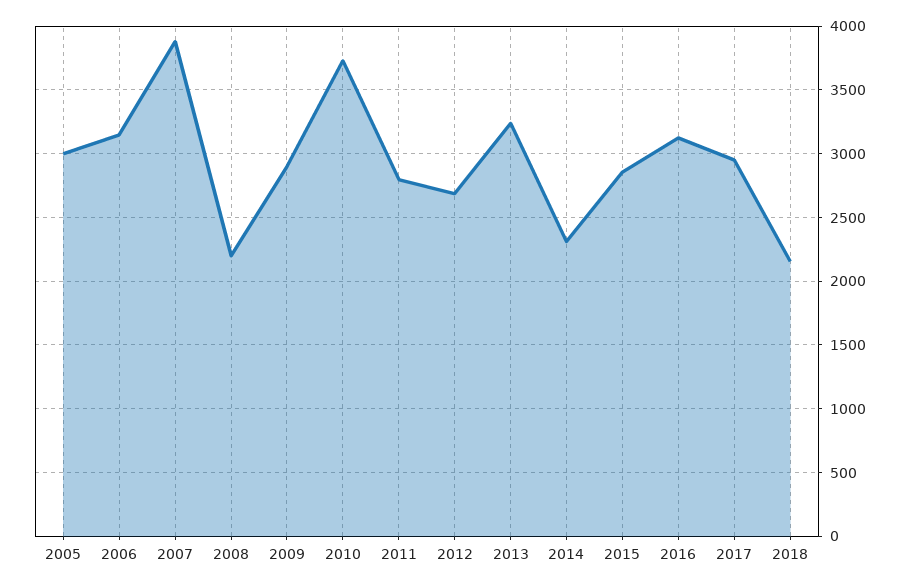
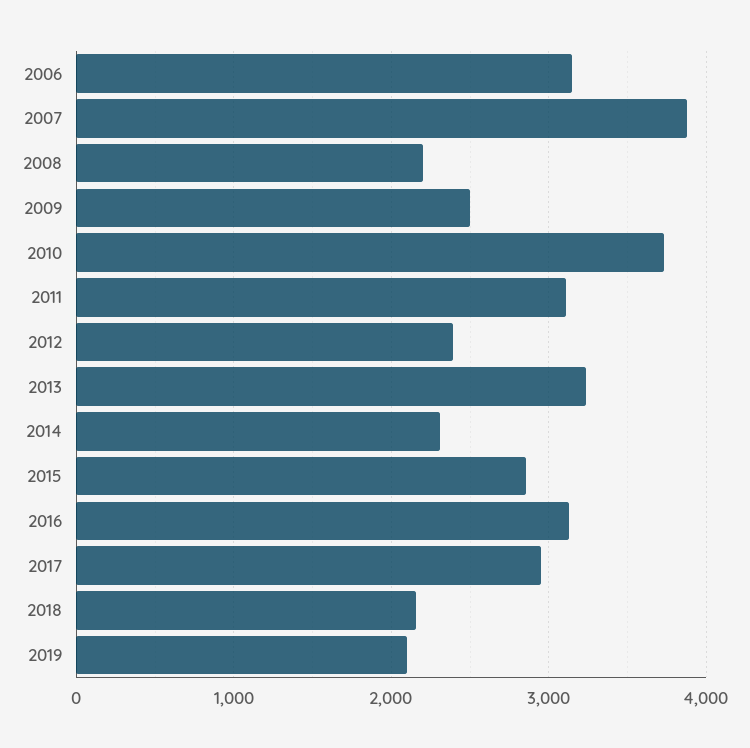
2005: 3000 -> none
2009: 2900 -> 2500
2011: 2800 -> 3100
2012: 2700 -> 2400
2019: none -> 2100

